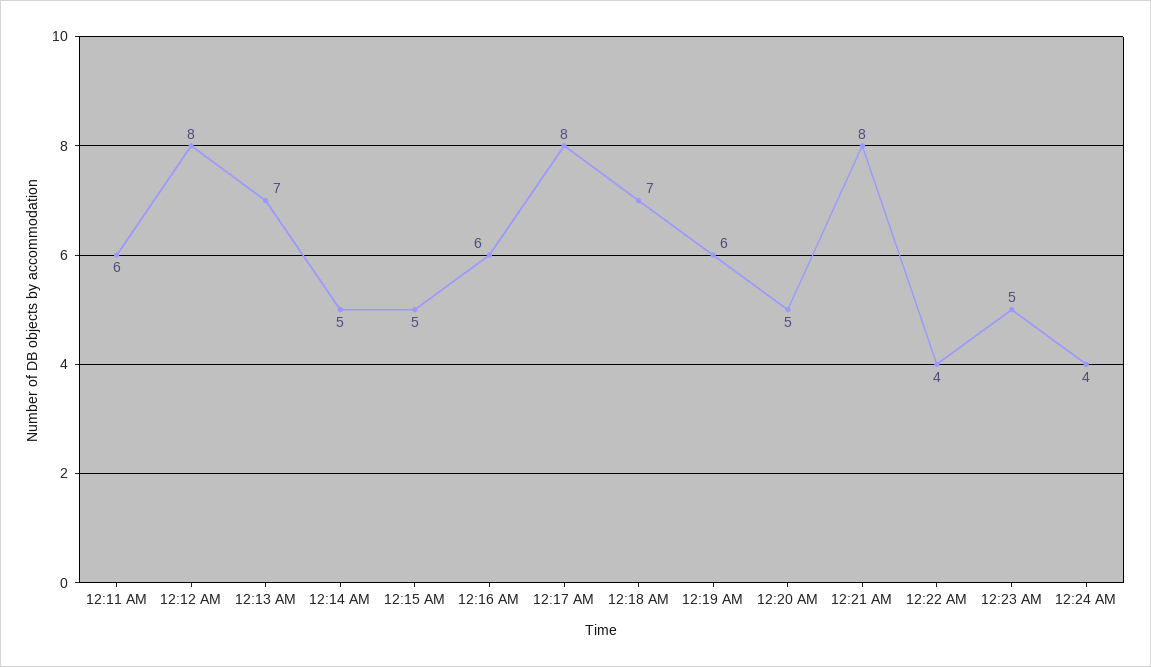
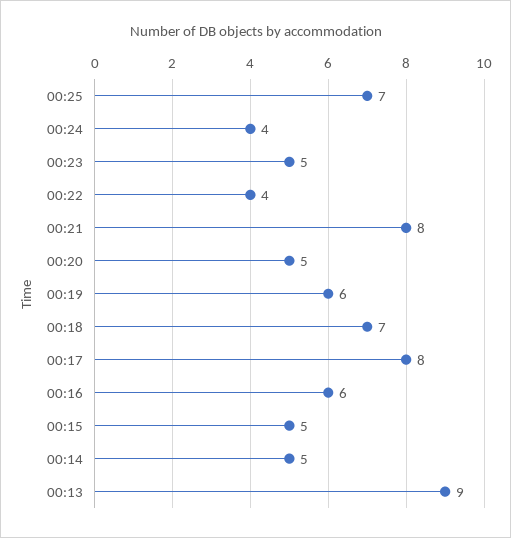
12:11 AM: 6 -> none
12:12 AM: 8 -> none
12:13 AM: 7 -> 9
00:25: none -> 7

